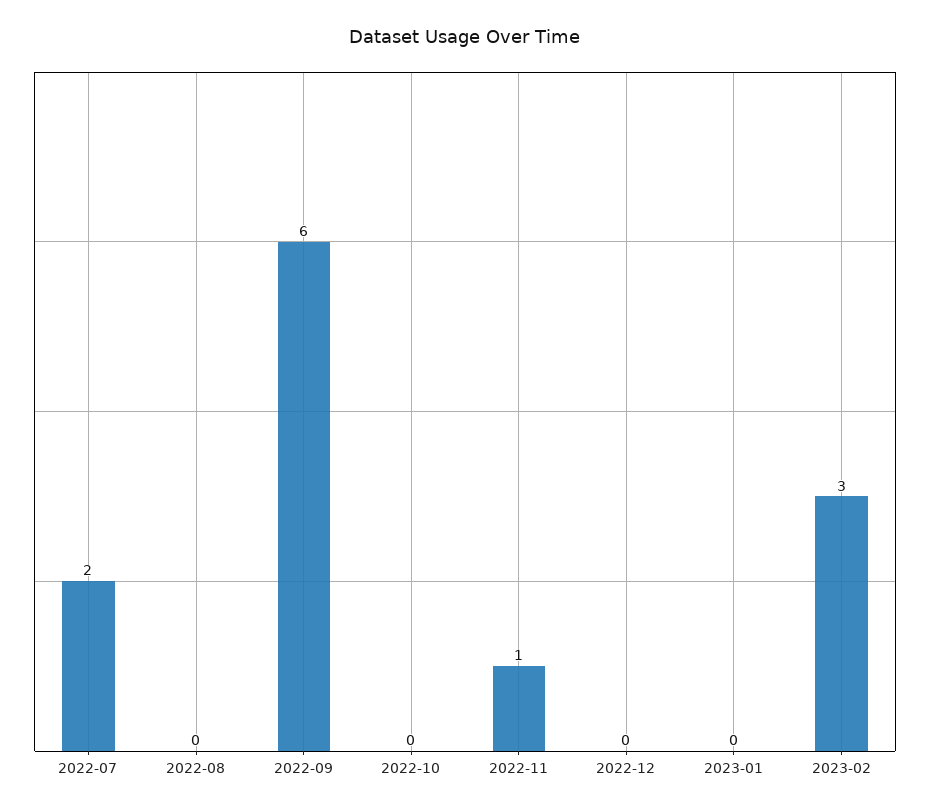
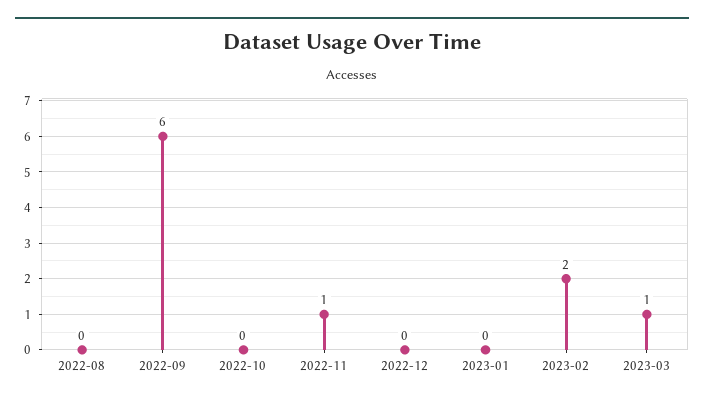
2022-07: 2 -> none
2023-02: 3 -> 2
2023-03: none -> 1

